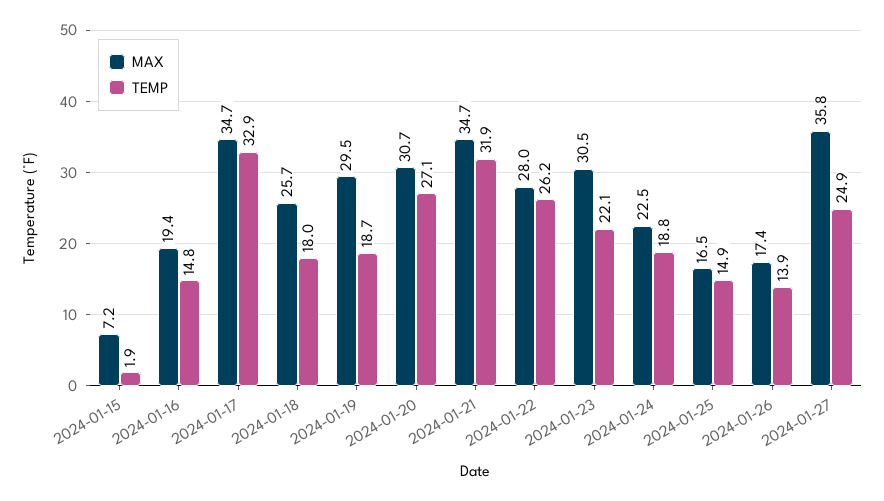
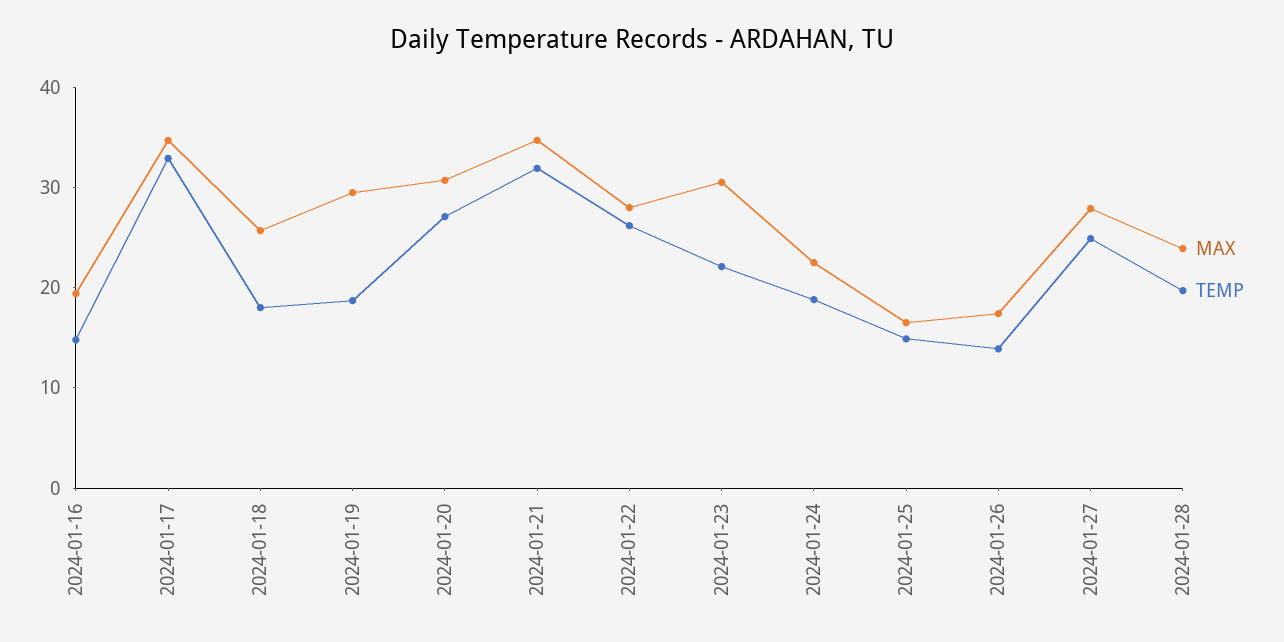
MAX, 2024-01-15: 7.2 -> none
TEMP, 2024-01-15: 1.9 -> none
MAX, 2024-01-27: 35.8 -> 28
MAX, 2024-01-28: none -> 24
TEMP, 2024-01-28: none -> 20

